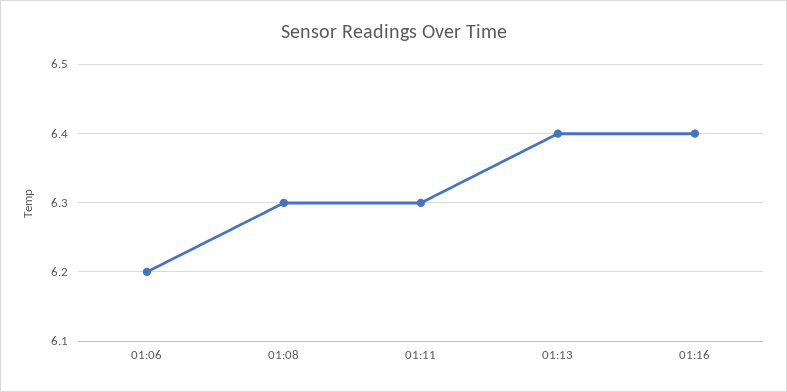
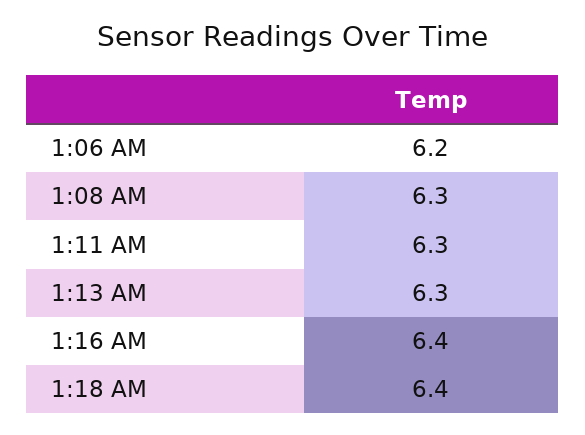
01:13: 6.4 -> 6.3
1:18 AM: none -> 6.4

